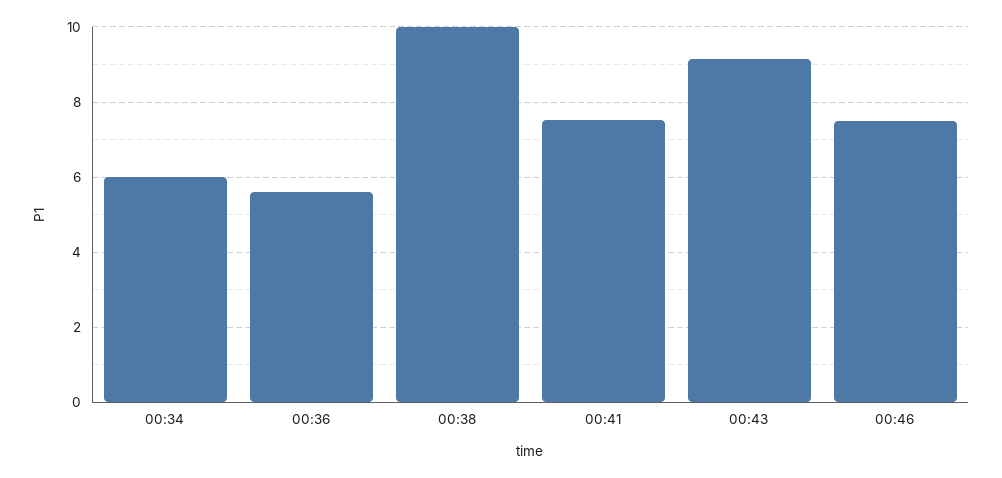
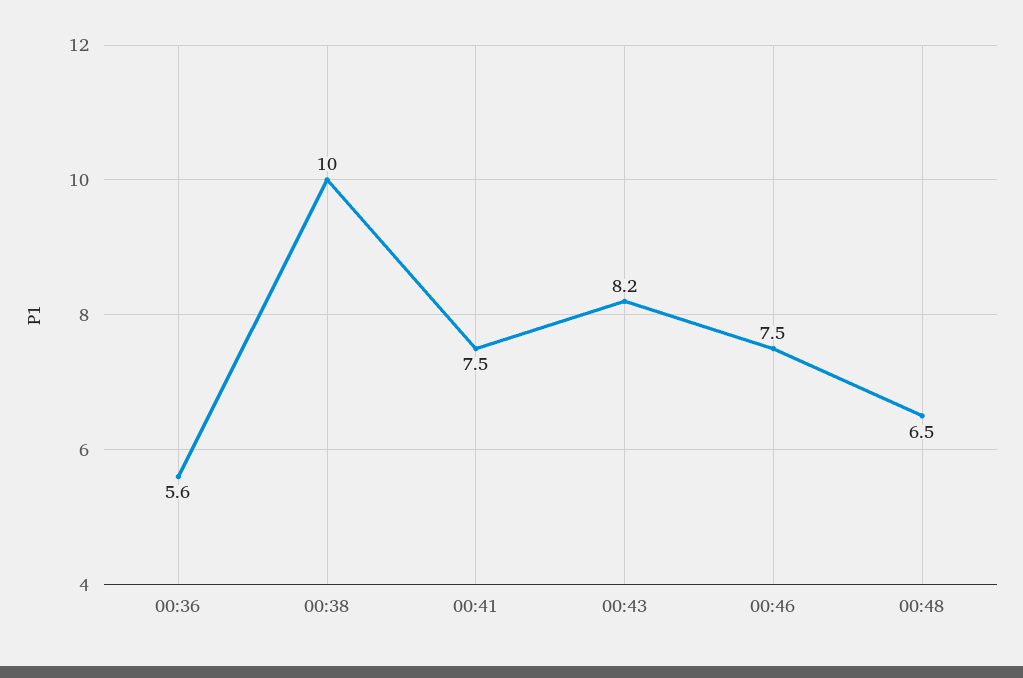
00:34: 6 -> none
00:43: 9.2 -> 8.2
00:48: none -> 6.5

